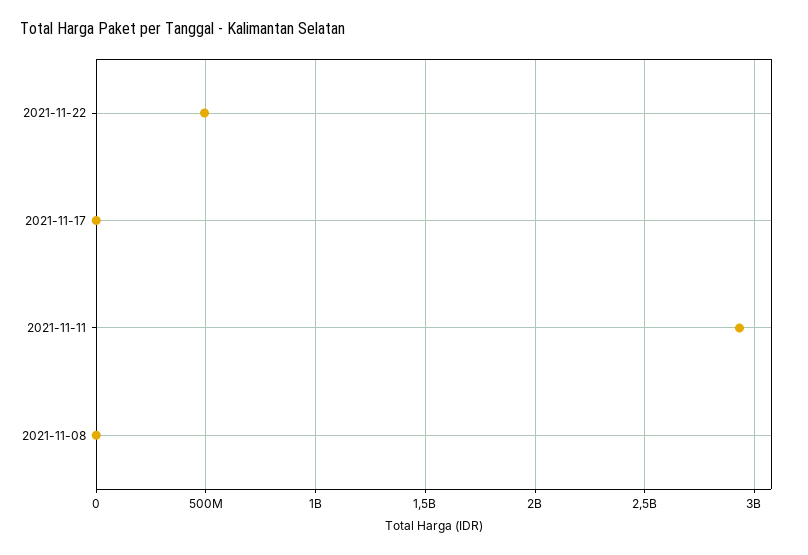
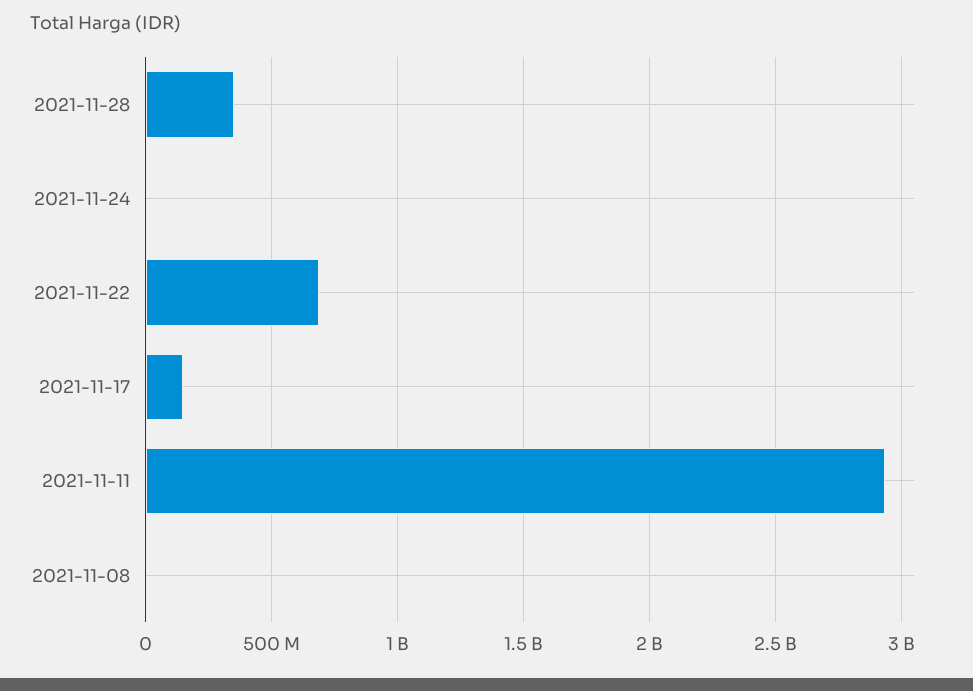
2021-11-22: 500000000 -> 700000000
2021-11-17: 0 -> 150000000
2021-11-28: none -> 350000000
2021-11-24: none -> 0

